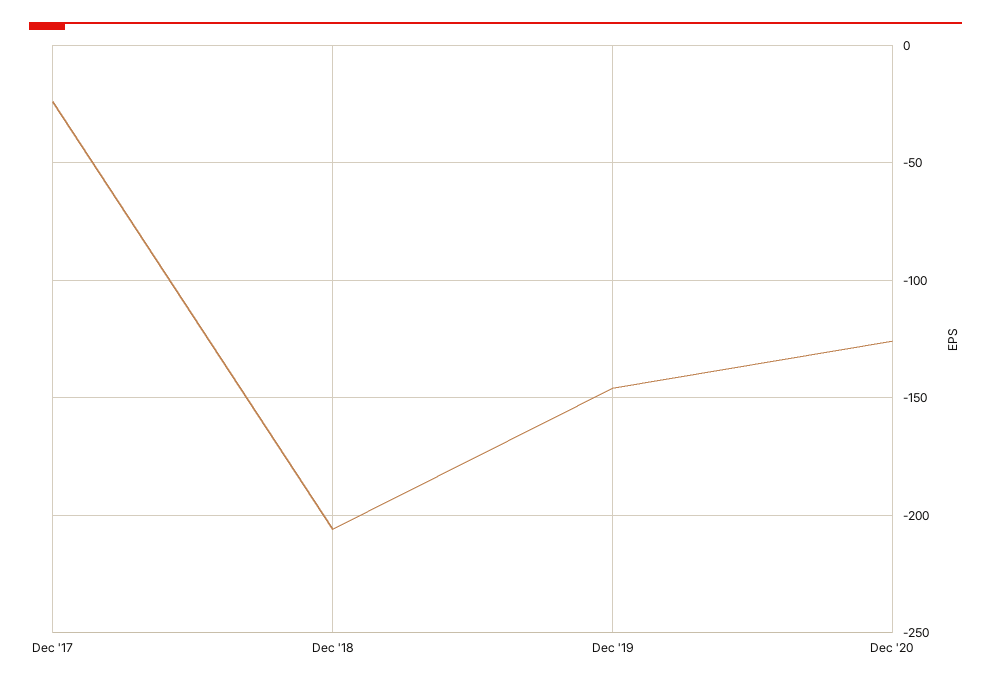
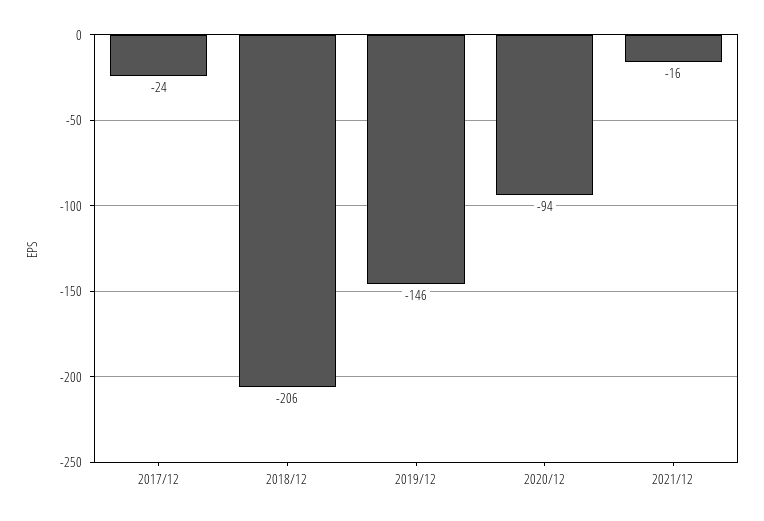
Dec '20: -125 -> -94
2021/12: none -> -16

